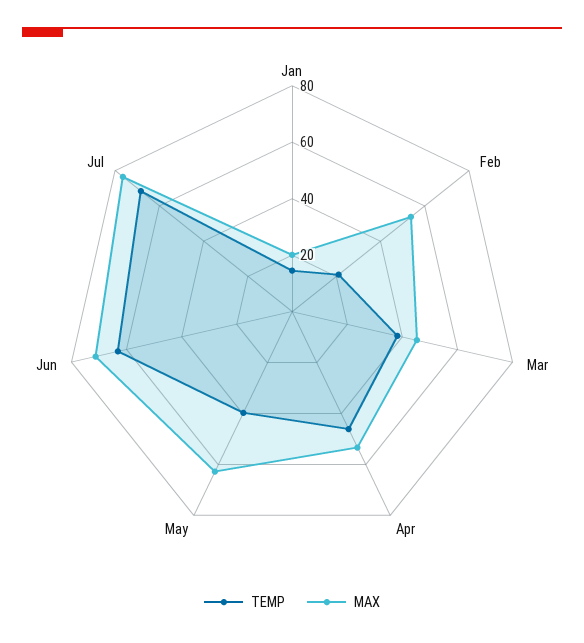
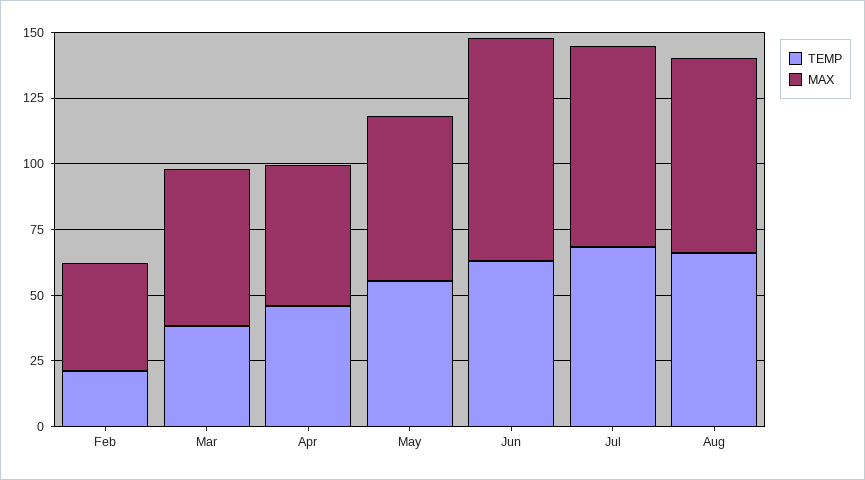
TEMP, Jan: 15 -> none
MAX, Jan: 20 -> none
MAX, Feb: 55 -> 40
MAX, Mar: 45 -> 60
TEMP, May: 40 -> 55
MAX, Jun: 70 -> 85
TEMP, Aug: none -> 65
MAX, Aug: none -> 75

